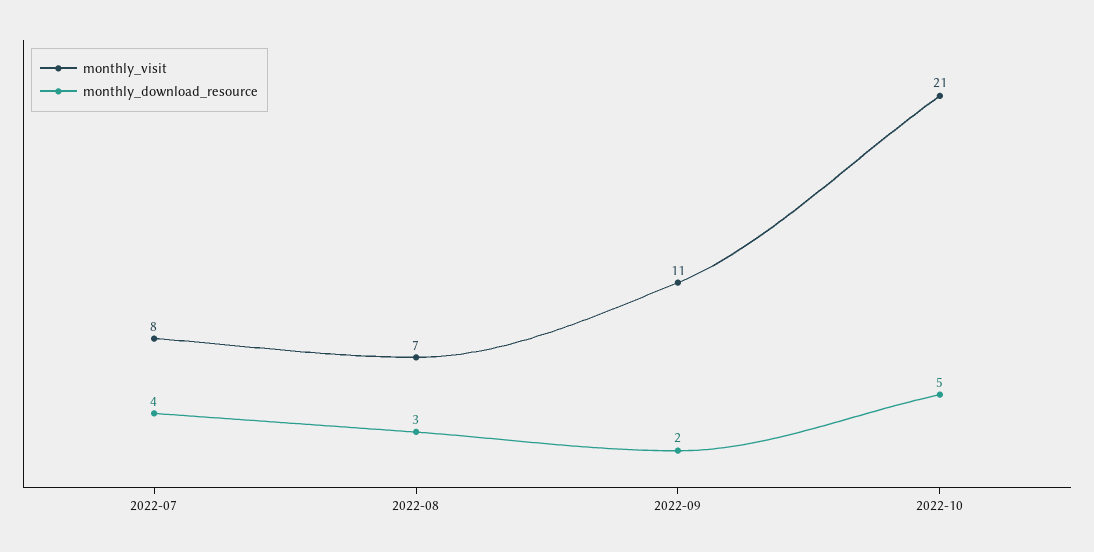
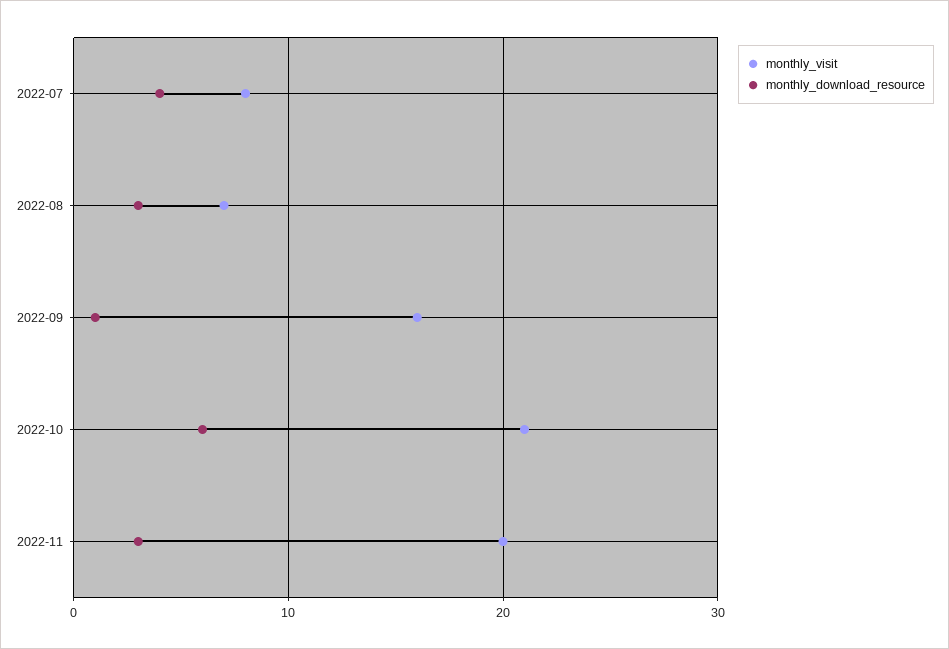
monthly_visit, 2022-09: 11 -> 16
monthly_download_resource, 2022-09: 2 -> 1
monthly_download_resource, 2022-10: 5 -> 6
monthly_visit, 2022-11: none -> 20
monthly_download_resource, 2022-11: none -> 3

